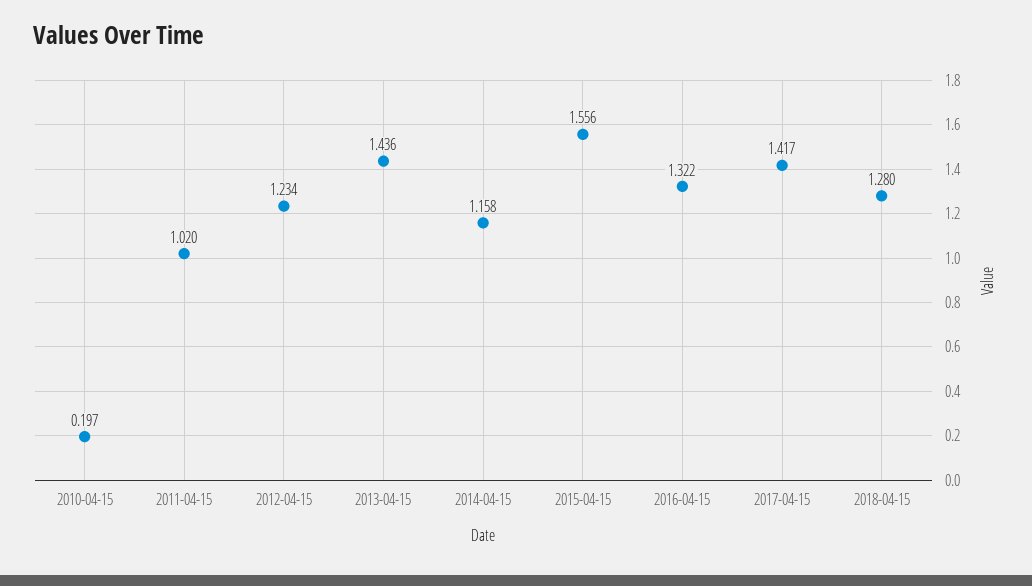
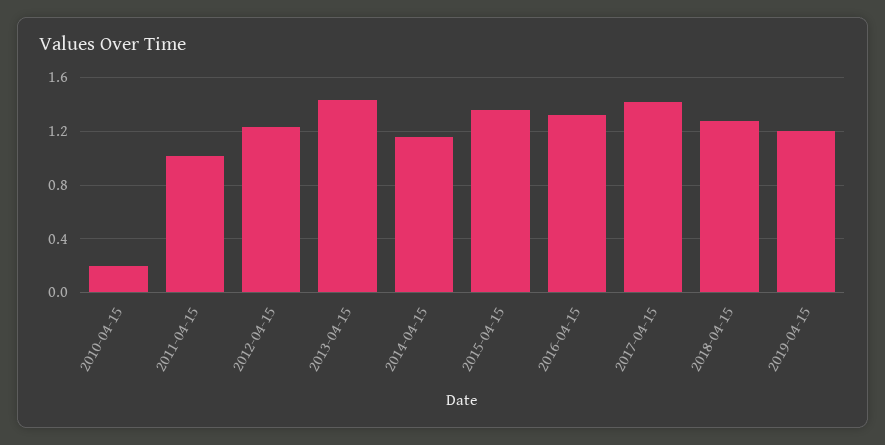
2015-04-15: 1.556 -> 1.35
2019-04-15: none -> 1.2

